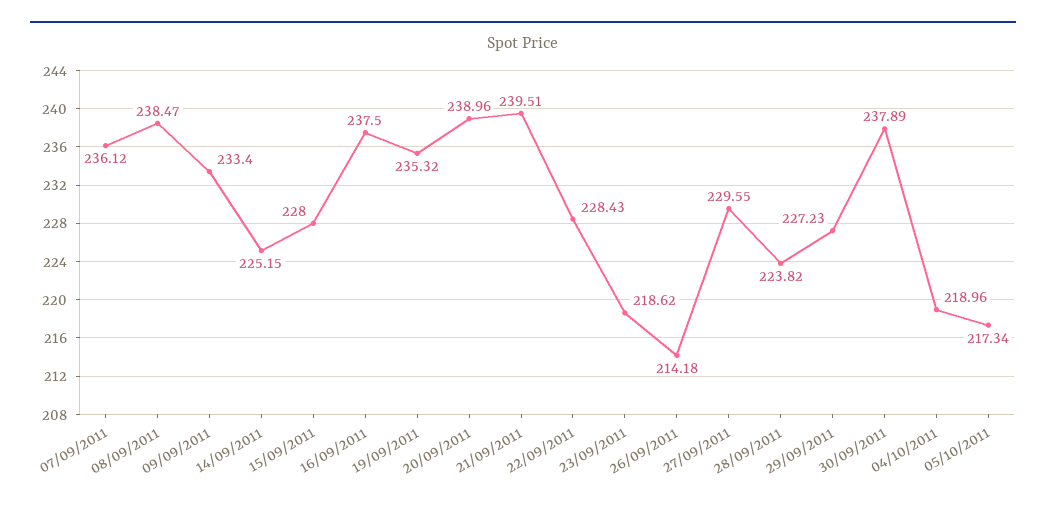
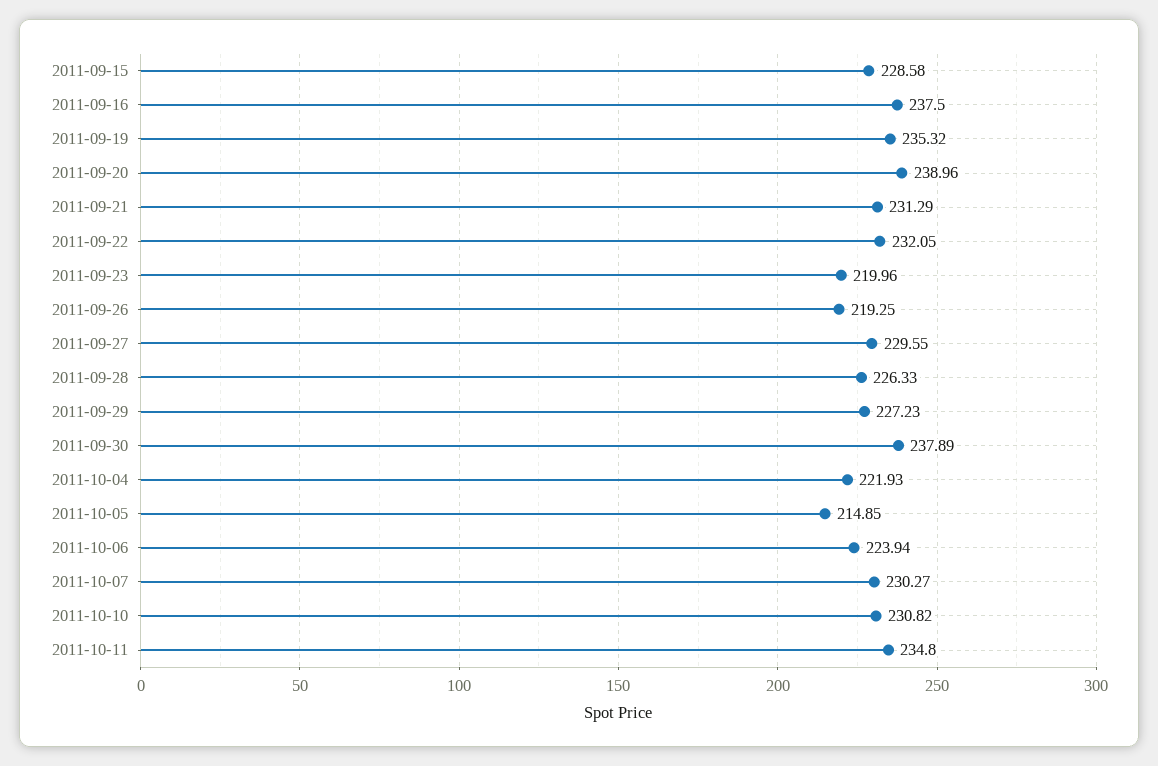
07/09/2011: 236.12 -> none
08/09/2011: 238.47 -> none
09/09/2011: 233.4 -> none
14/09/2011: 225.15 -> none
15/09/2011: 228 -> 228.58
21/09/2011: 239.51 -> 231.29
22/09/2011: 228.43 -> 232.05
23/09/2011: 218.62 -> 219.96
26/09/2011: 214.18 -> 219.25
28/09/2011: 223.82 -> 226.33
04/10/2011: 218.96 -> 221.93
05/10/2011: 217.34 -> 214.85
2011-10-06: none -> 223.94
2011-10-07: none -> 230.27
2011-10-10: none -> 230.82
2011-10-11: none -> 234.8

